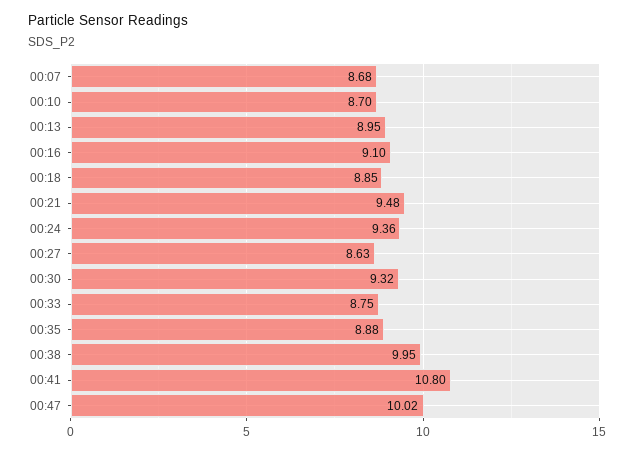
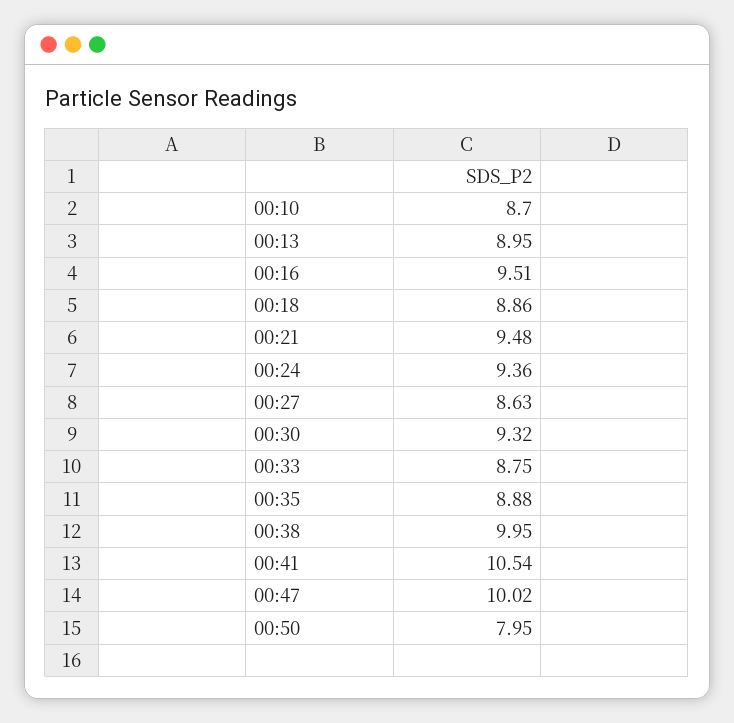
00:07: 8.68 -> none
00:16: 9.1 -> 9.51
00:18: 8.85 -> 8.86
00:41: 10.8 -> 10.54
00:50: none -> 7.95

